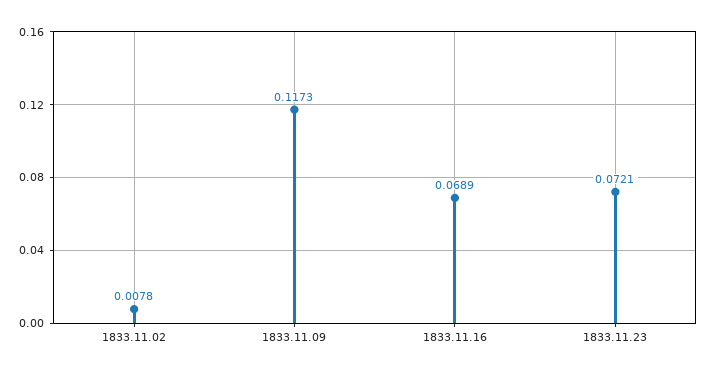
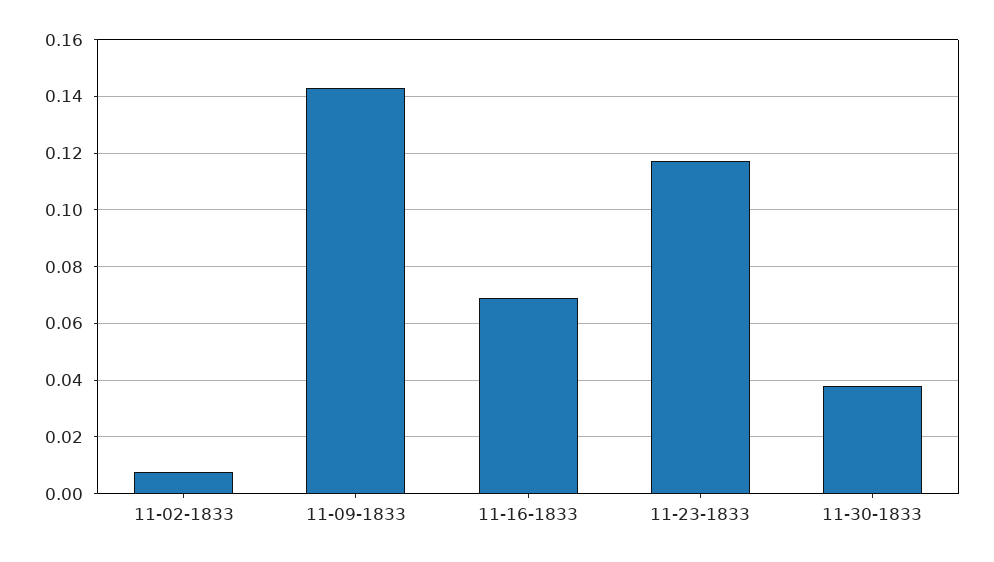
1833.11.09: 0.1173 -> 0.1425
1833.11.23: 0.0721 -> 0.1175
11-30-1833: none -> 0.0375

